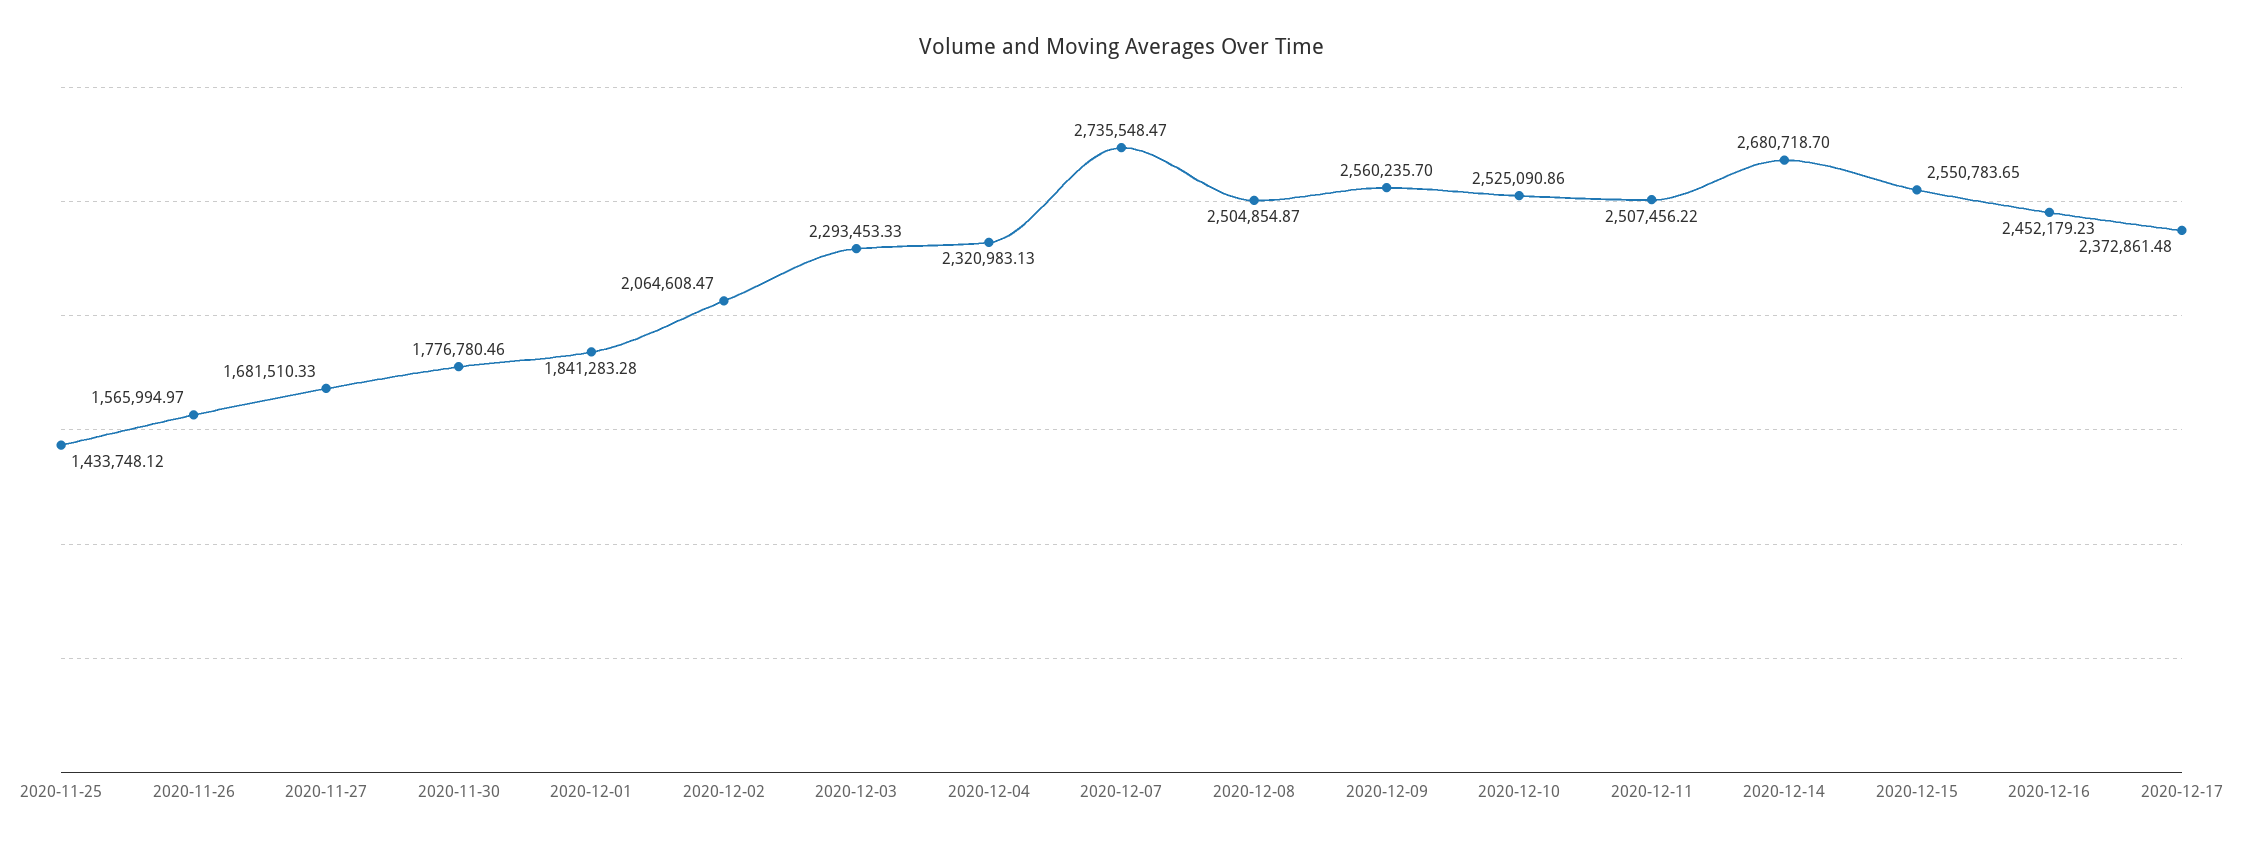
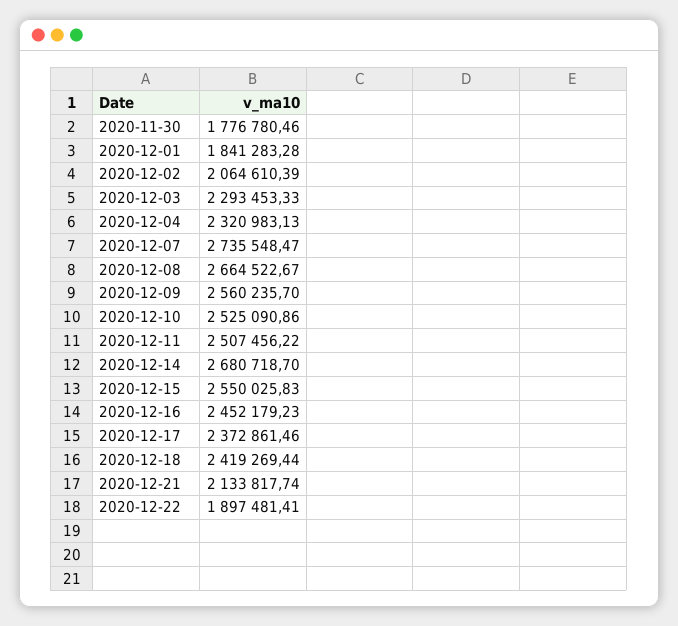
2020-11-25: 1433748.12 -> none
2020-11-26: 1565994.97 -> none
2020-11-27: 1681510.33 -> none
2020-12-02: 2064608.47 -> 2064610.39
2020-12-08: 2504854.87 -> 2664522.67
2020-12-15: 2550783.65 -> 2550025.83
2020-12-17: 2372861.48 -> 2372861.46
2020-12-18: none -> 2419269.44
2020-12-21: none -> 2133817.74
2020-12-22: none -> 1897481.41

